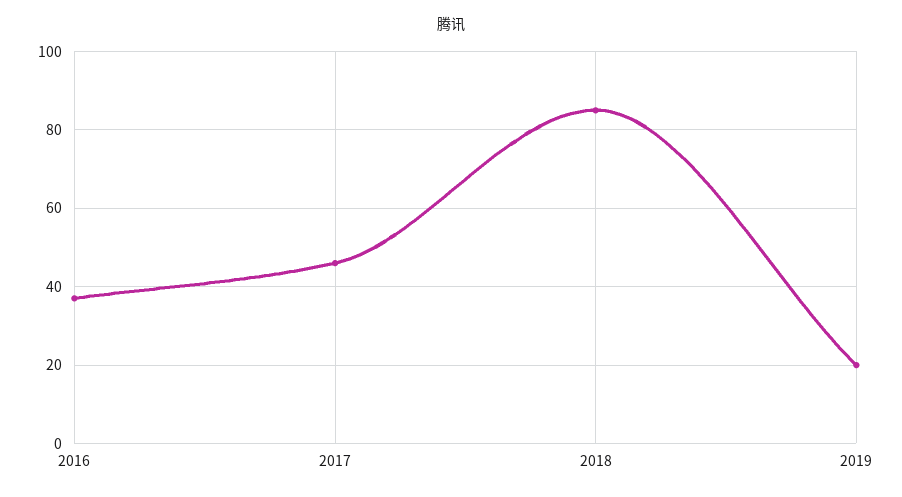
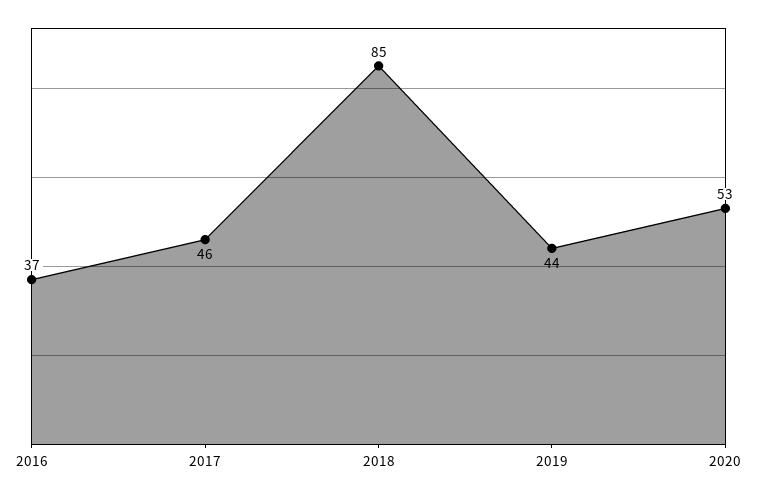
2019: 20 -> 44
2020: none -> 53

